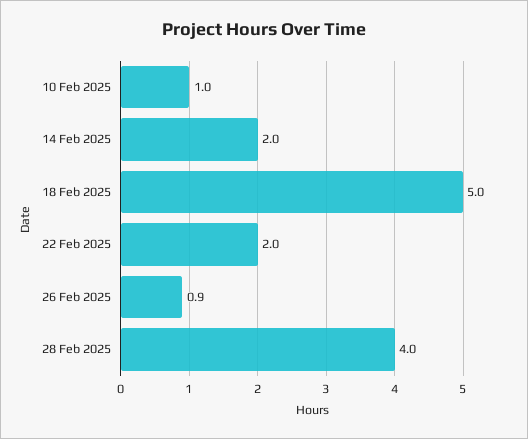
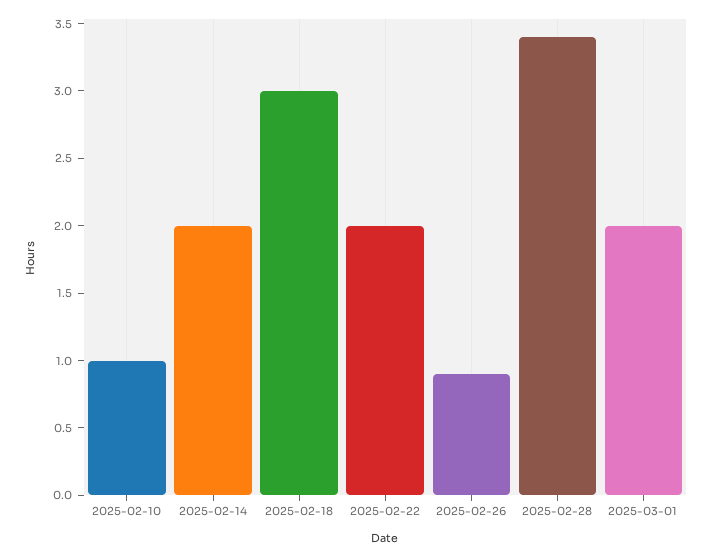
18 Feb 2025: 5 -> 3
28 Feb 2025: 4 -> 3.4
2025-03-01: none -> 2

